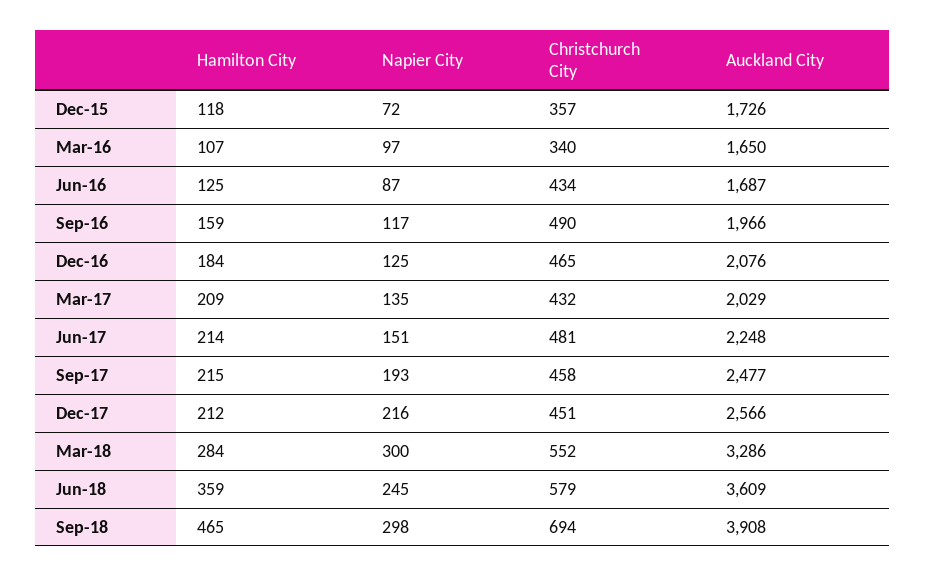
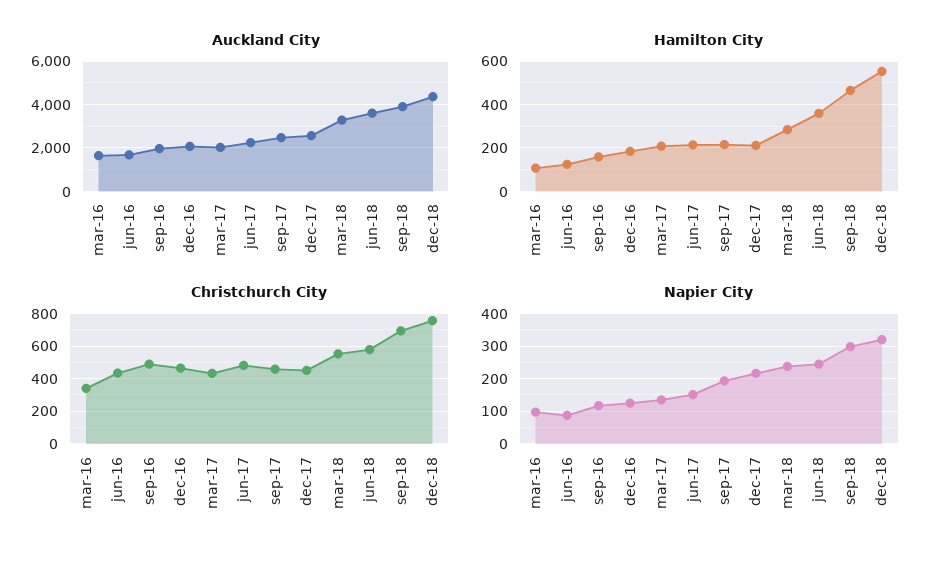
Hamilton City, Dec-15: 118 -> none
Napier City, Dec-15: 72 -> none
Christchurch City, Dec-15: 357 -> none
Auckland City, Dec-15: 1726 -> none
Napier City, Mar-18: 300 -> 240
Auckland City, dec-18: none -> 4500
Hamilton City, dec-18: none -> 550
Christchurch City, dec-18: none -> 750
Napier City, dec-18: none -> 320

